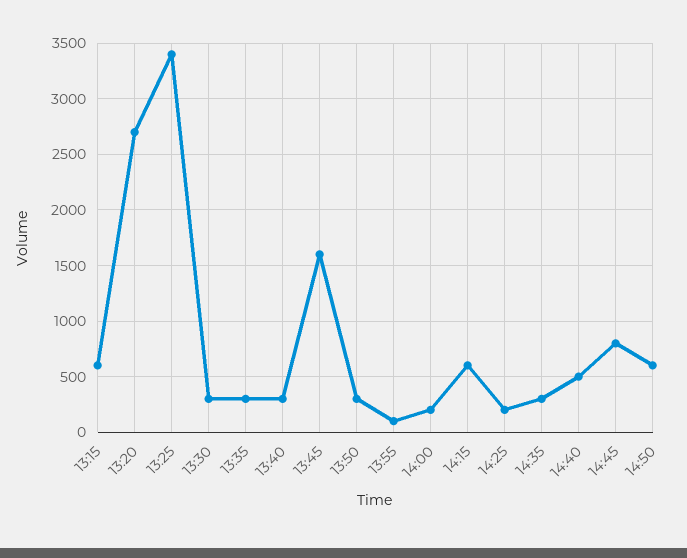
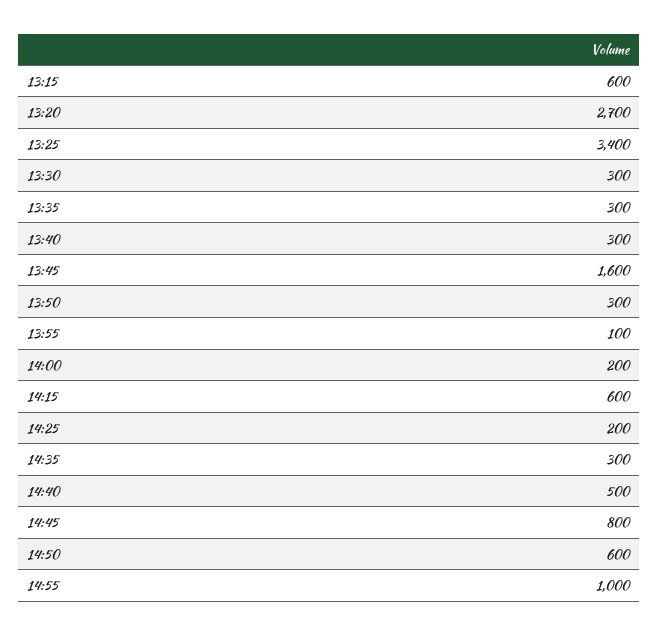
14:55: none -> 1000

